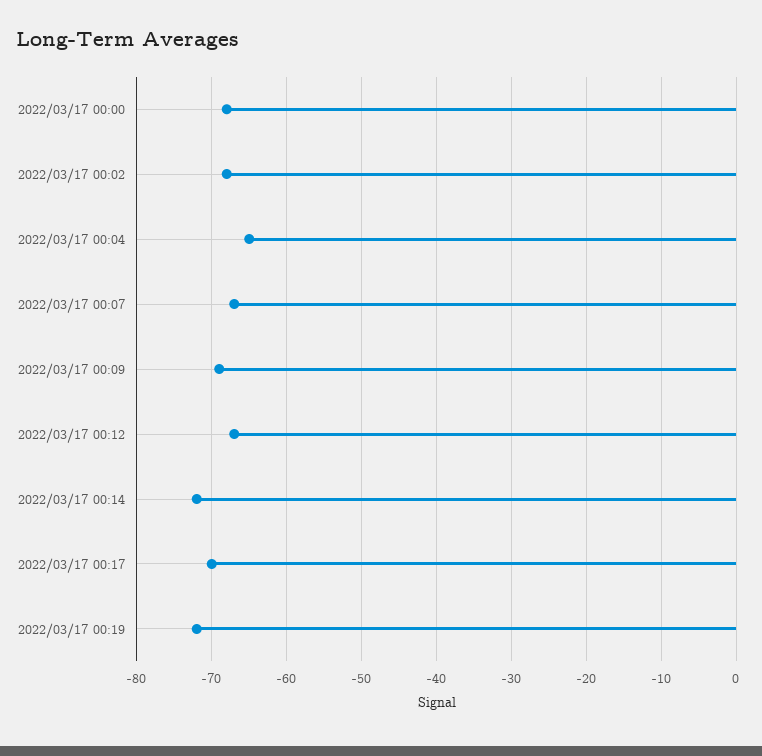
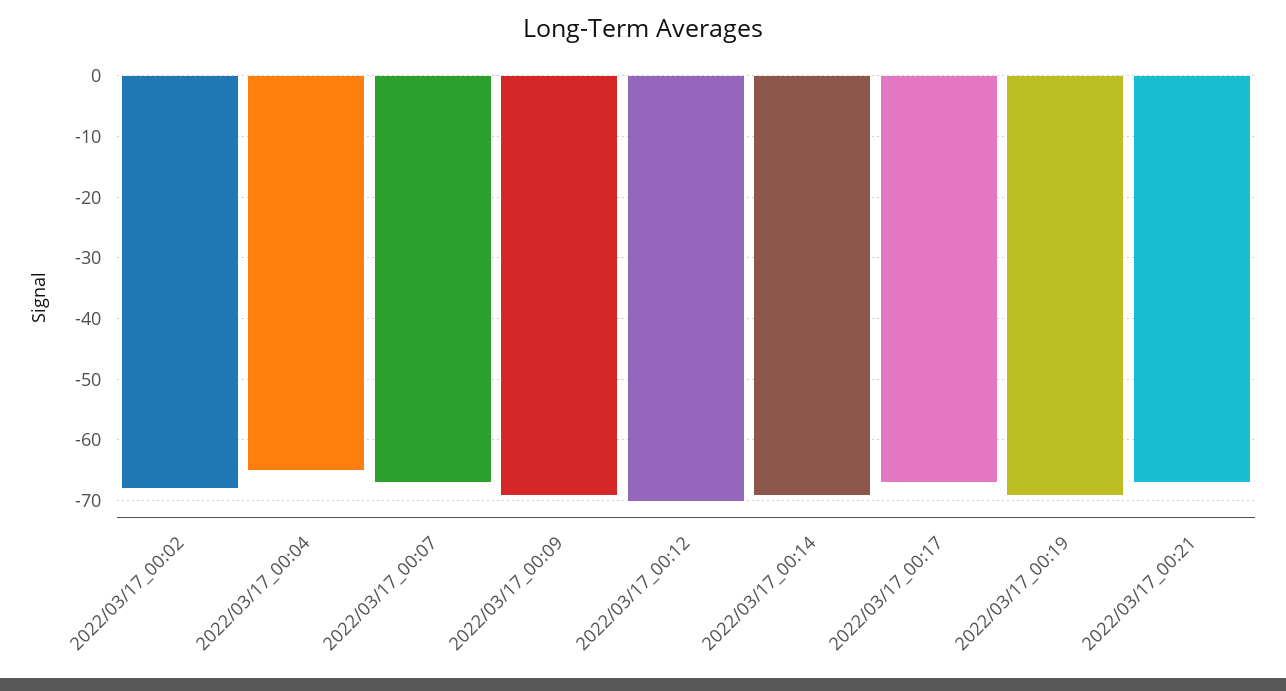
2022/03/17 00:00: -68 -> none
2022/03/17 00:12: -67 -> -70
2022/03/17 00:14: -72 -> -69
2022/03/17 00:17: -70 -> -67
2022/03/17 00:19: -72 -> -69
2022/03/17_00:21: none -> -67

